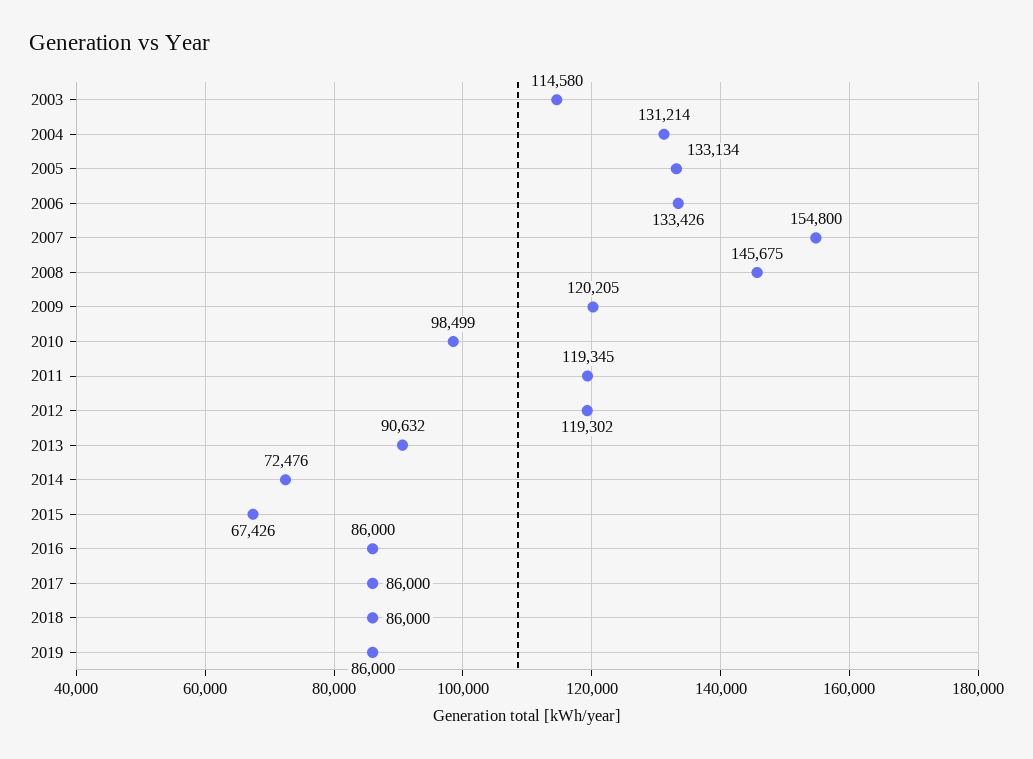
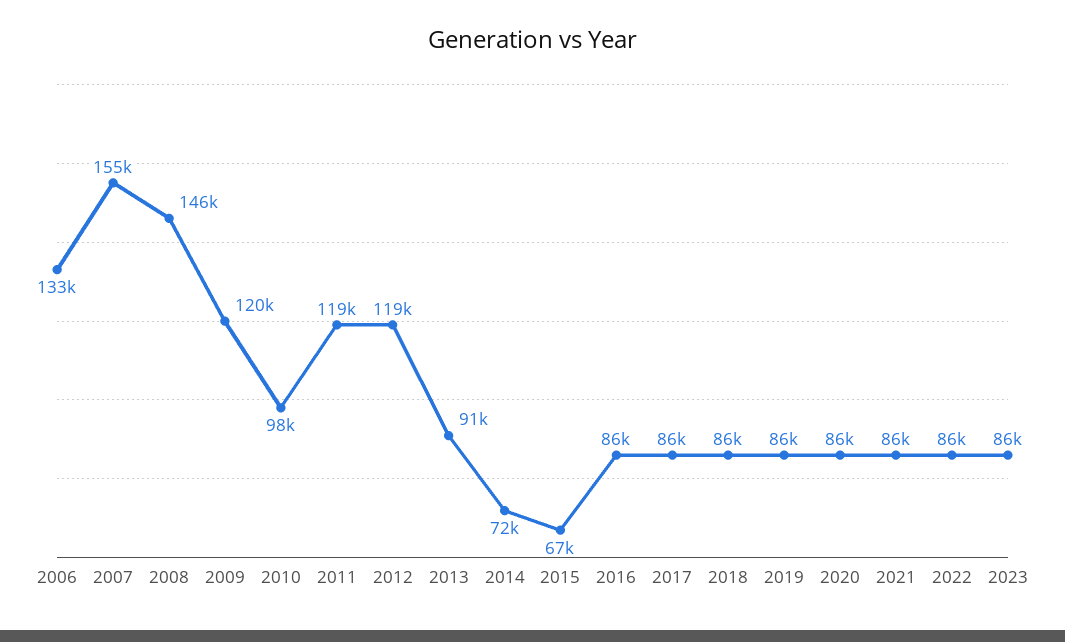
2003: 114580 -> none
2004: 131214 -> none
2005: 133134 -> none
2020: none -> 86000
2021: none -> 86000
2022: none -> 86000
2023: none -> 86000

